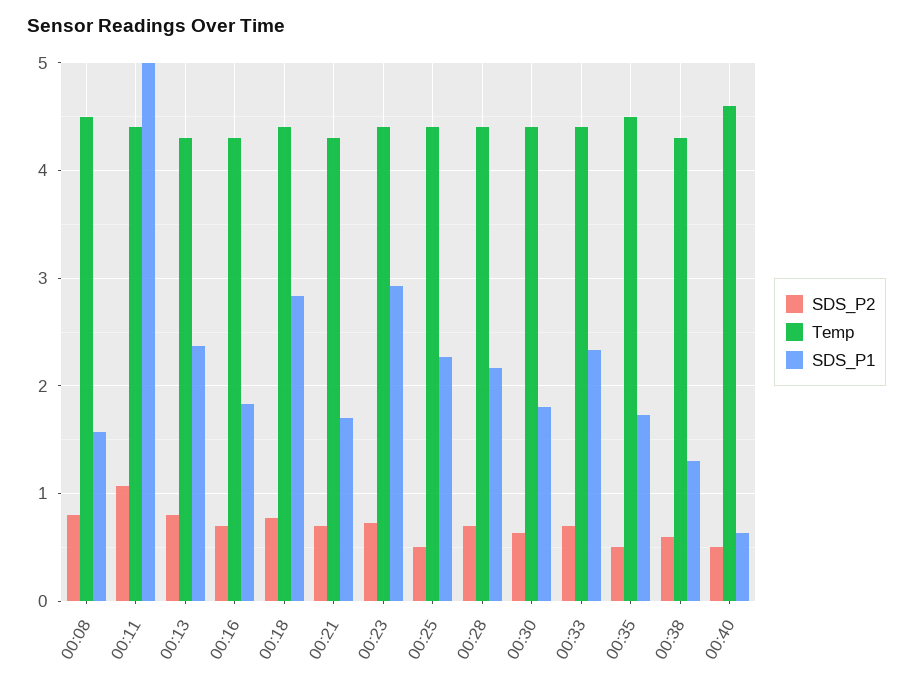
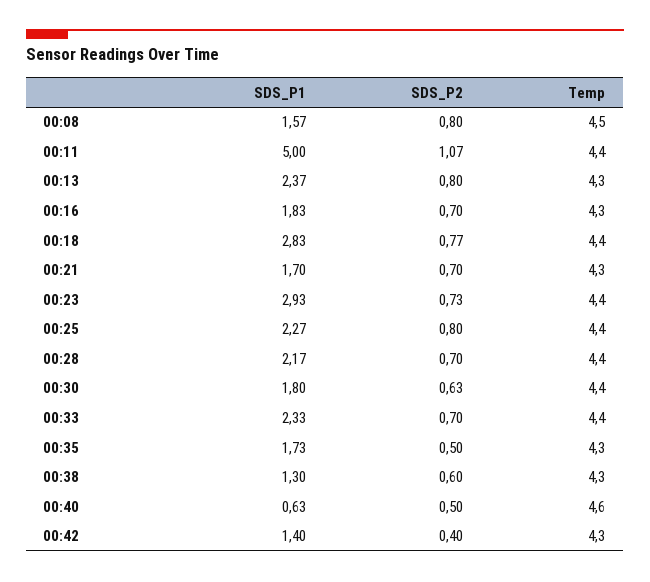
SDS_P2, 00:25: 0.5 -> 0.8
Temp, 00:35: 4.5 -> 4.3
SDS_P1, 00:42: none -> 1.4
SDS_P2, 00:42: none -> 0.4
Temp, 00:42: none -> 4.3

